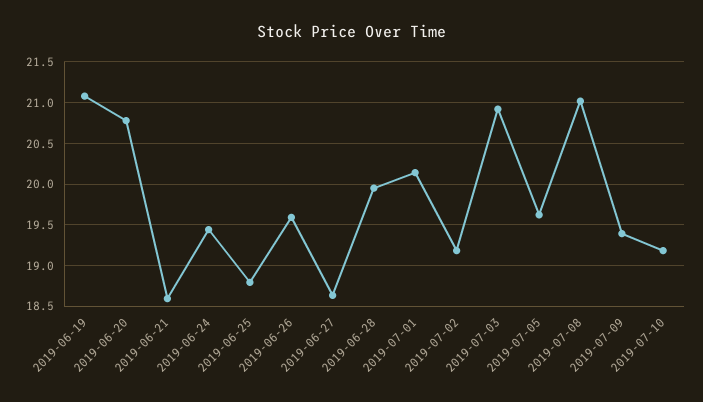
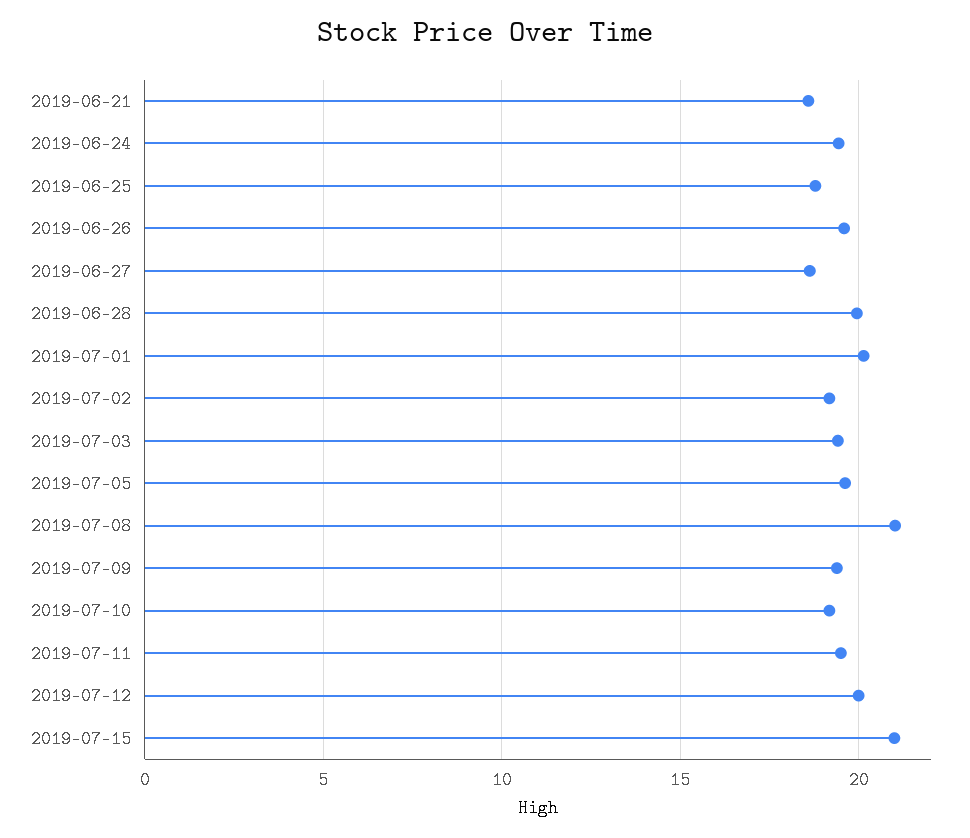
2019-06-19: 21.1 -> none
2019-06-20: 20.8 -> none
2019-07-03: 20.9 -> 19.5
2019-07-11: none -> 19.5
2019-07-12: none -> 20
2019-07-15: none -> 21

